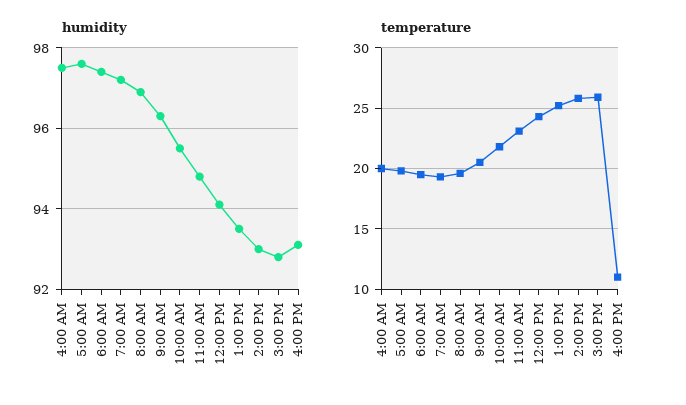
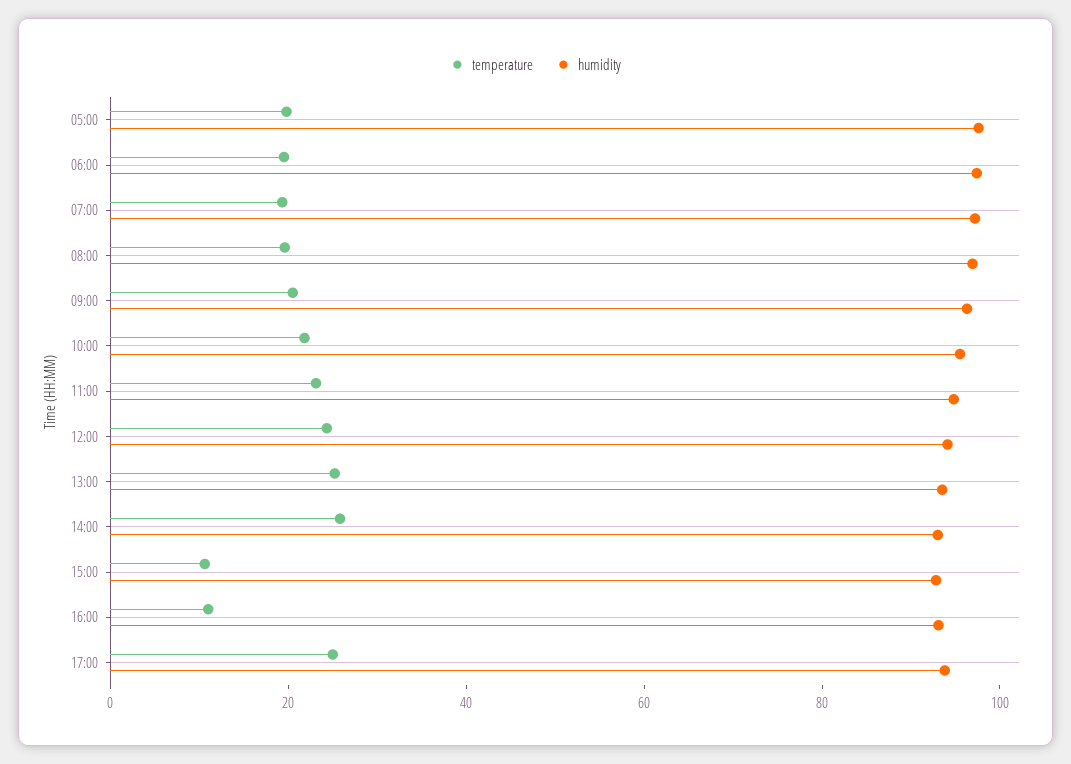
humidity, 4:00 AM: 97.5 -> none
temperature, 4:00 AM: 20 -> none
temperature, 3:00 PM: 26 -> 10
temperature, 17:00: none -> 25
humidity, 17:00: none -> 95

